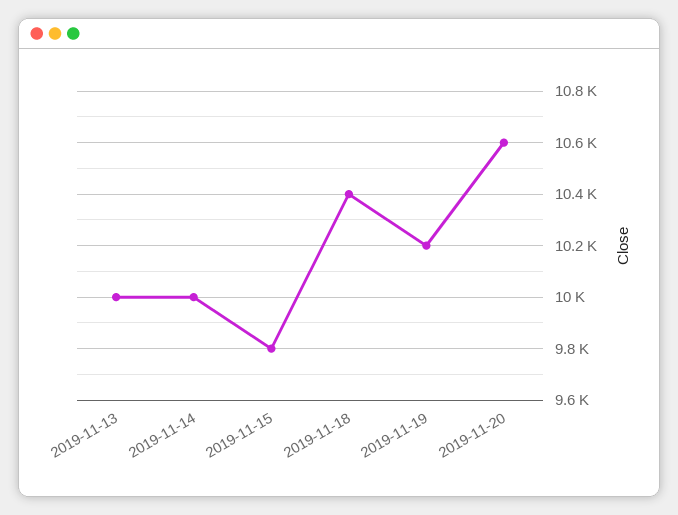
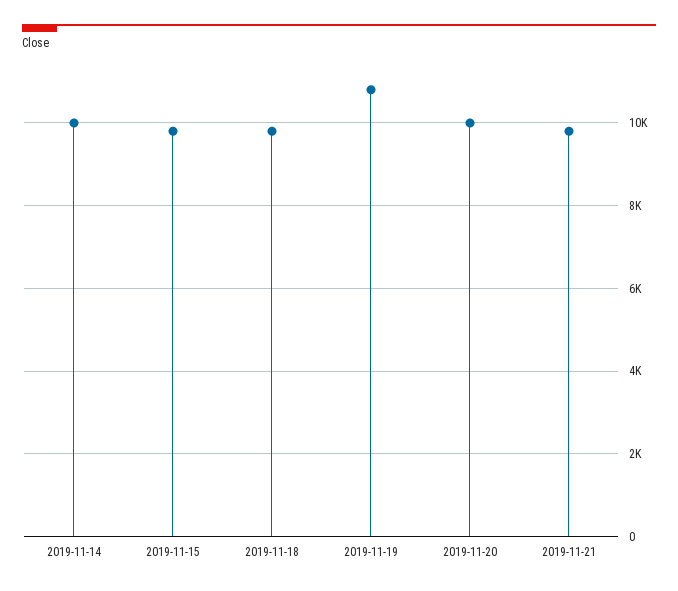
2019-11-13: 10000 -> none
2019-11-18: 10400 -> 9800
2019-11-19: 10200 -> 10800
2019-11-20: 10600 -> 10000
2019-11-21: none -> 9800

